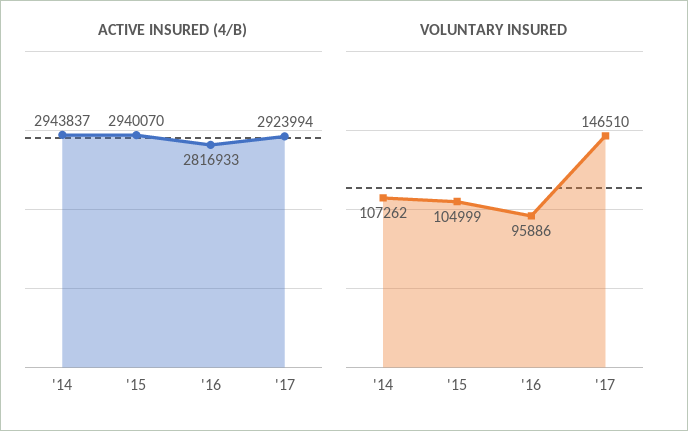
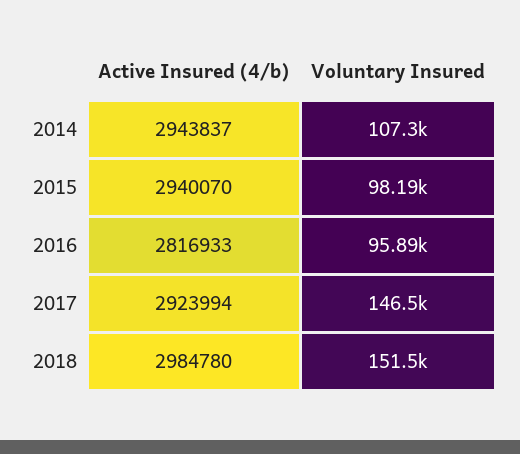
VOLUNTARY INSURED, '15: 104999 -> 98190
ACTIVE INSURED (4/B), 2018: none -> 2984780
VOLUNTARY INSURED, 2018: none -> 151500

